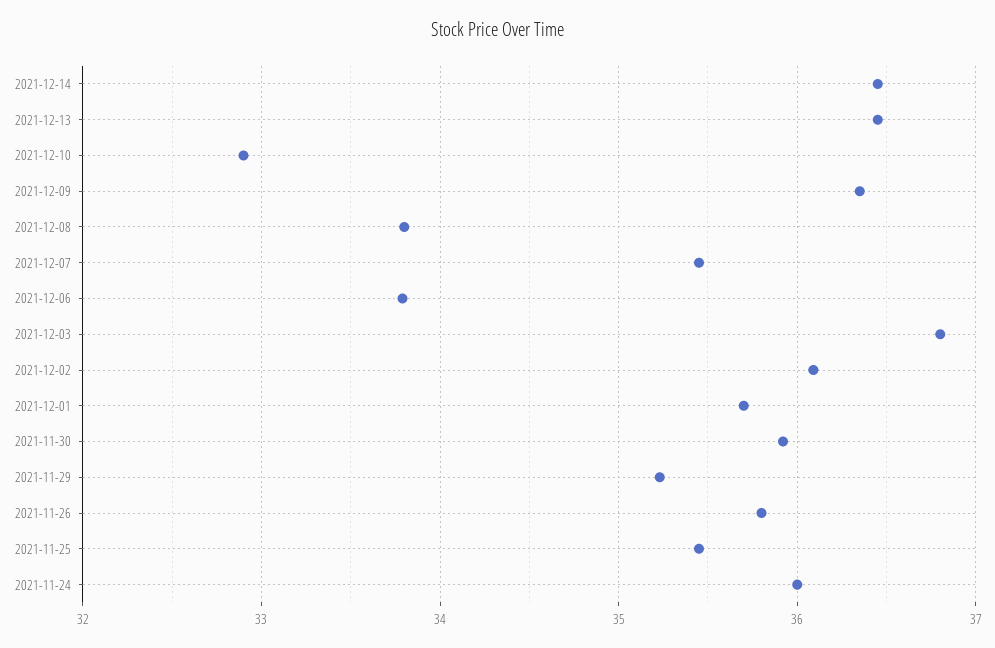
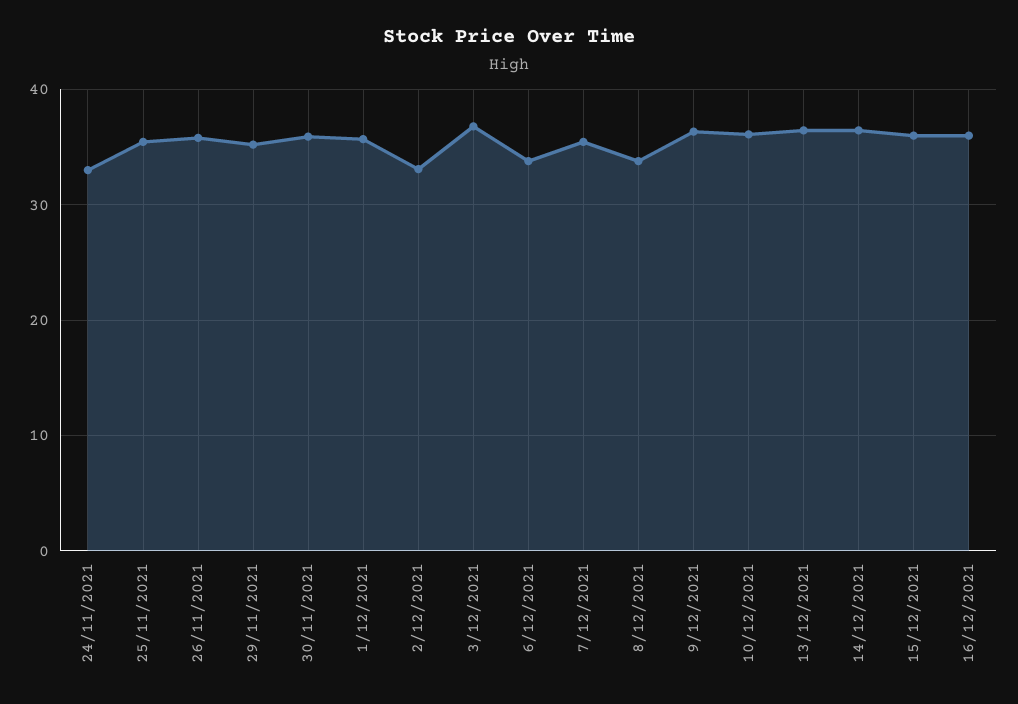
2021-12-10: 32.9 -> 36
2021-12-02: 36.1 -> 33
2021-11-24: 36 -> 33
15/12/2021: none -> 36
16/12/2021: none -> 36

